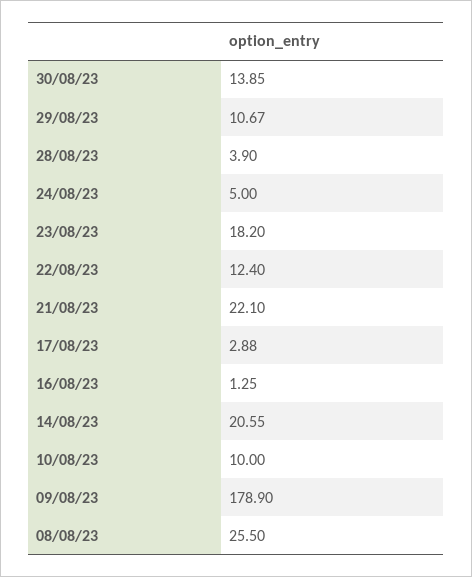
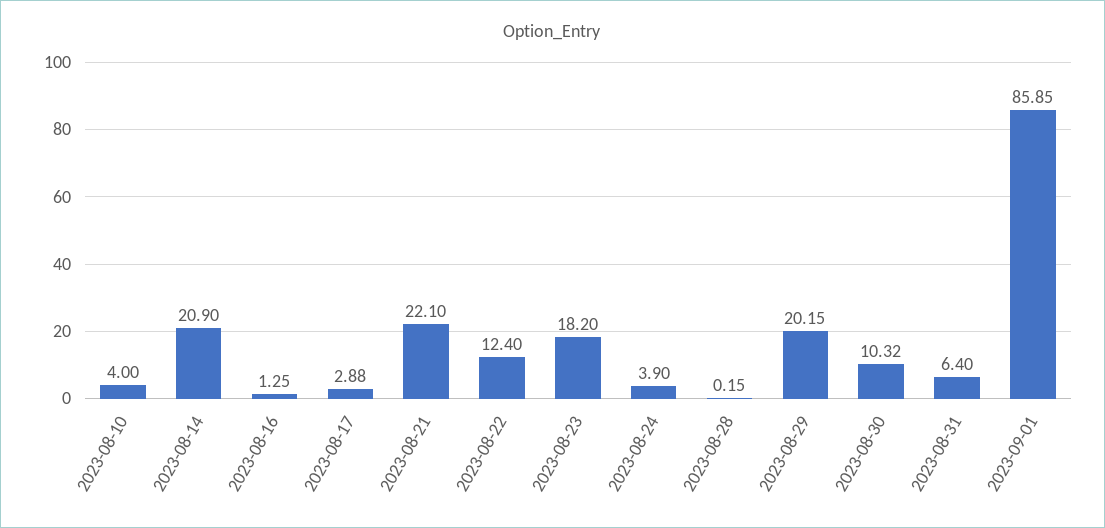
30/08/23: 13.85 -> 10.32
29/08/23: 10.67 -> 20.15
28/08/23: 3.9 -> 0.15
24/08/23: 5 -> 3.9
14/08/23: 20.55 -> 20.9
10/08/23: 10 -> 4
09/08/23: 178.9 -> none
08/08/23: 25.5 -> none
2023-08-31: none -> 6.4
2023-09-01: none -> 85.85

